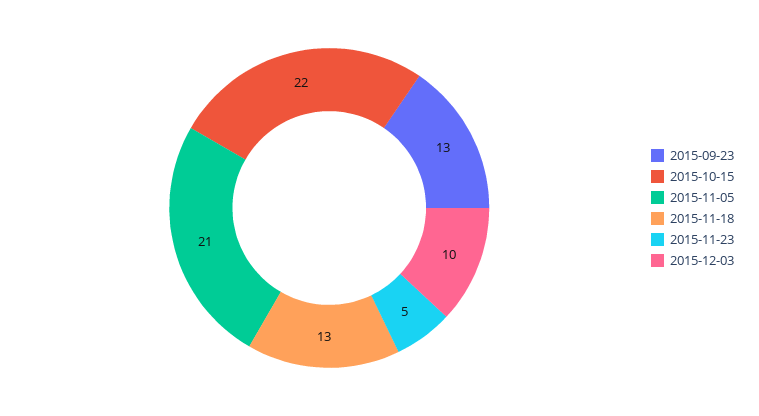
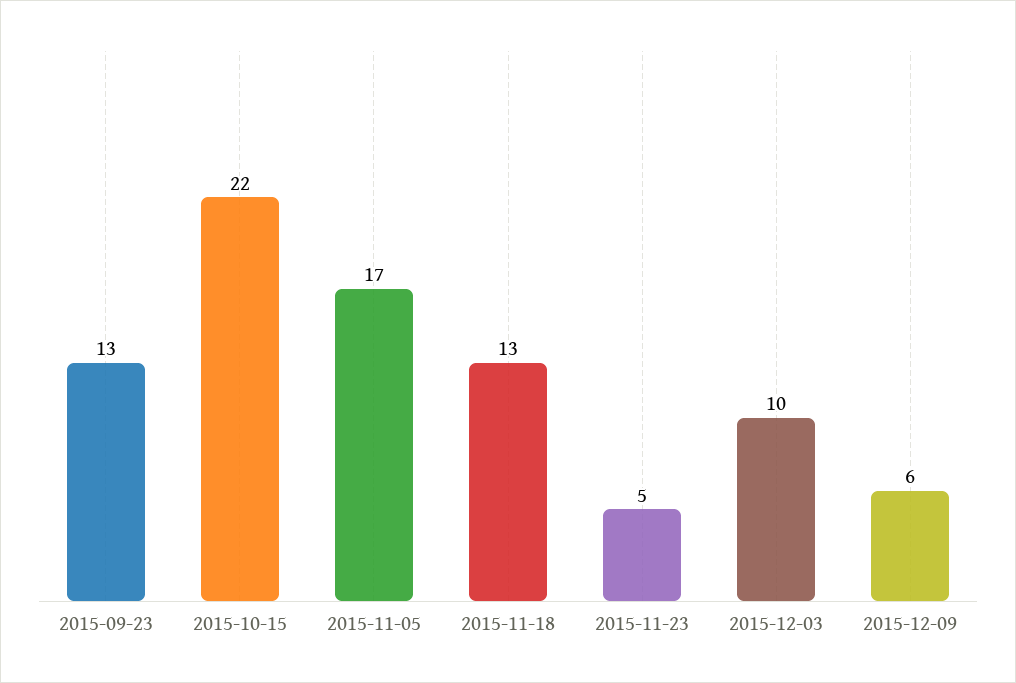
2015-11-05: 21 -> 17
2015-12-09: none -> 6

